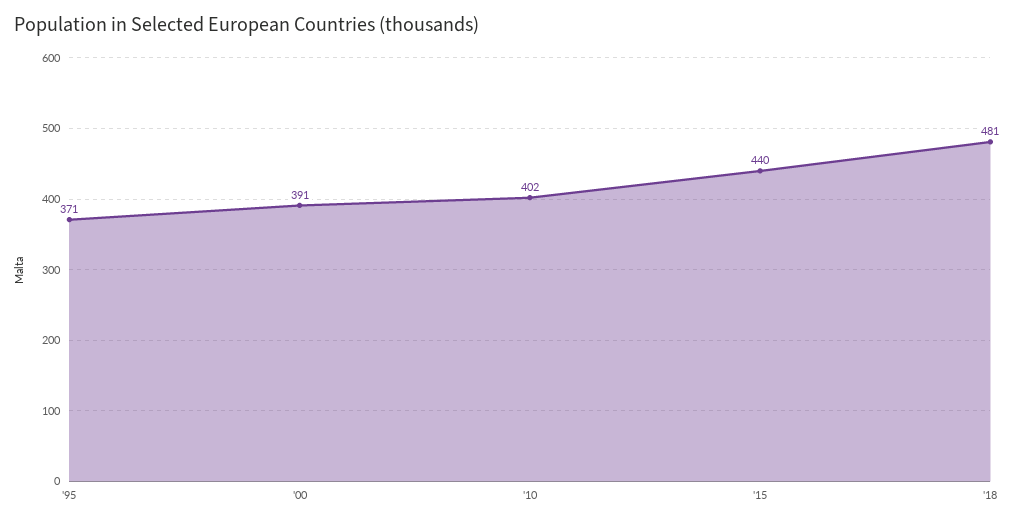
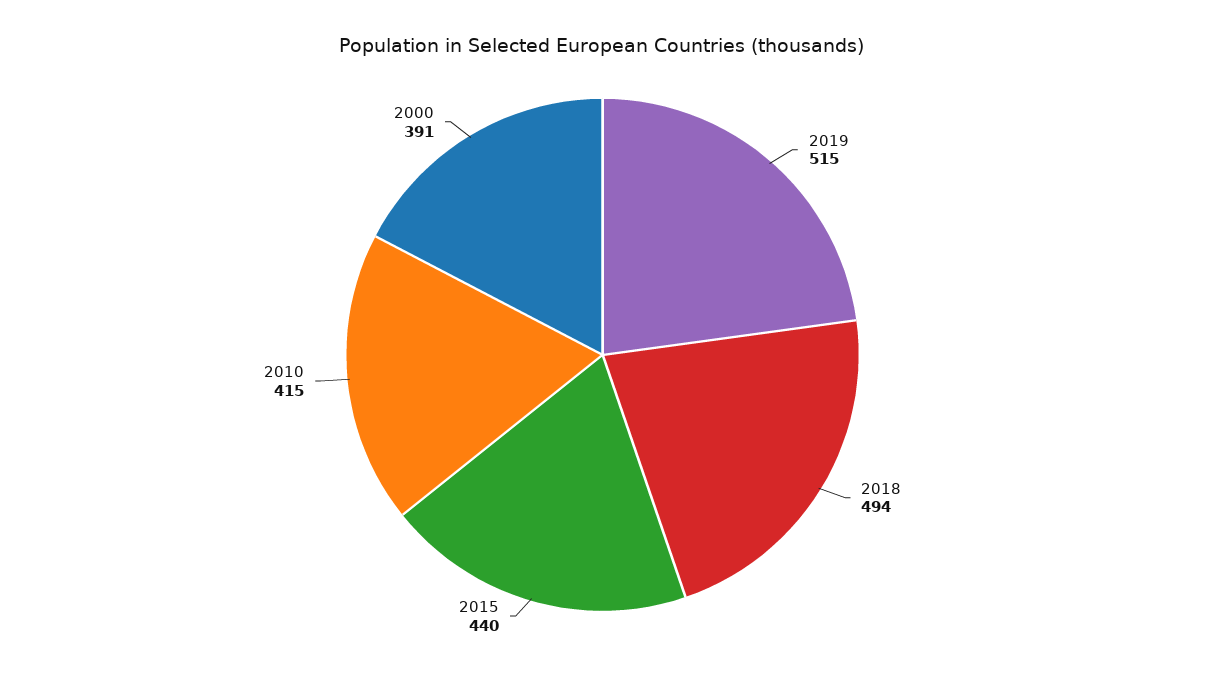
'95: 371 -> none
'10: 402 -> 415
'18: 481 -> 494
2019: none -> 515

